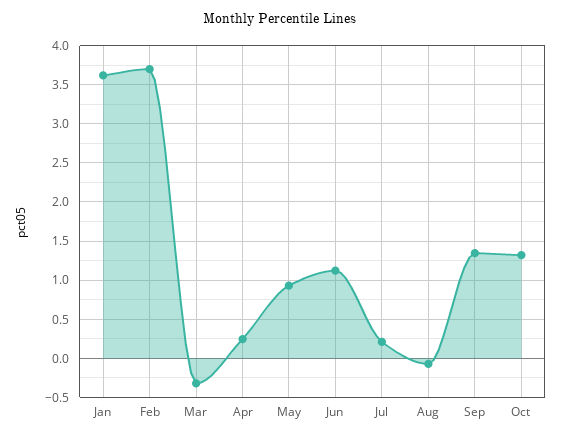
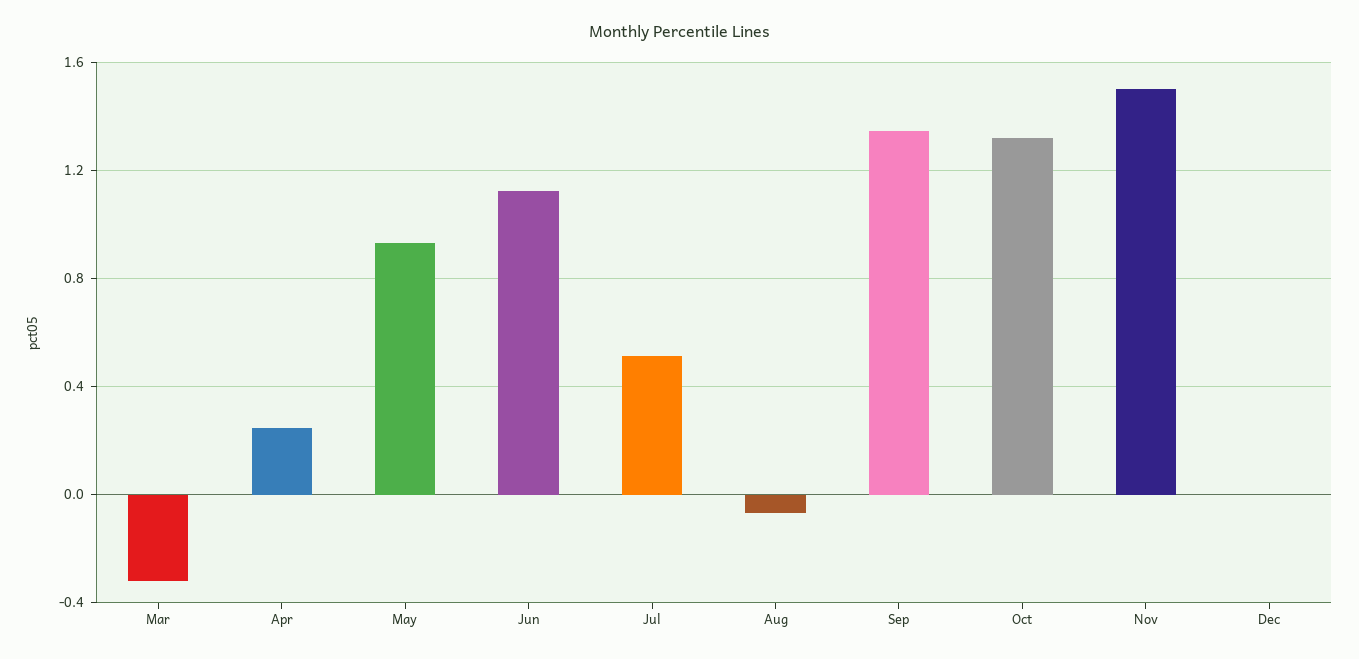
Jan: 3.6 -> none
Feb: 3.7 -> none
Jul: 0.2 -> 0.5
Nov: none -> 1.5
Dec: none -> 0

